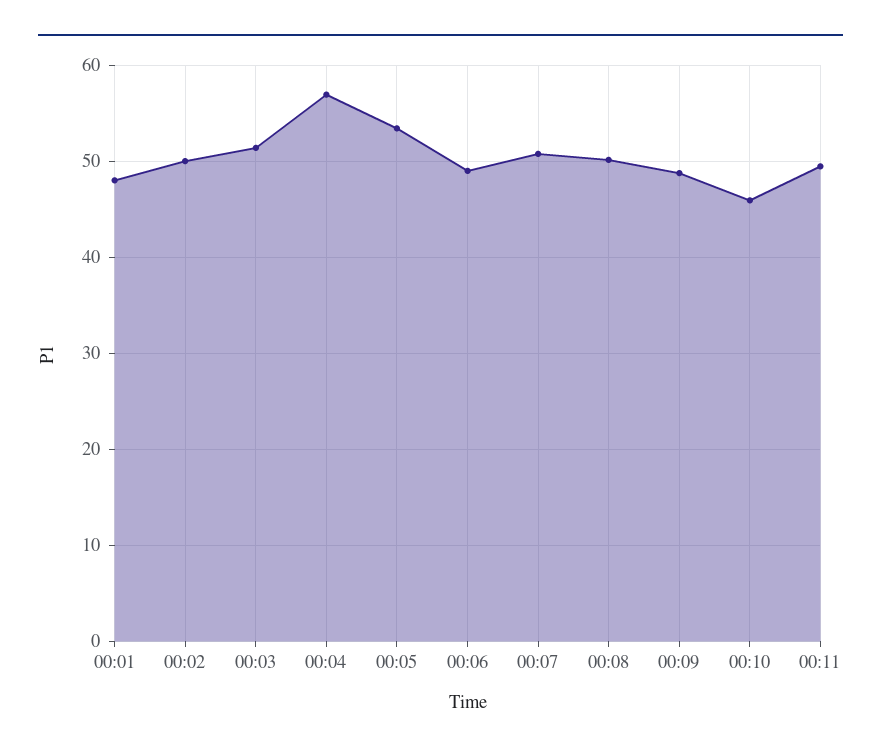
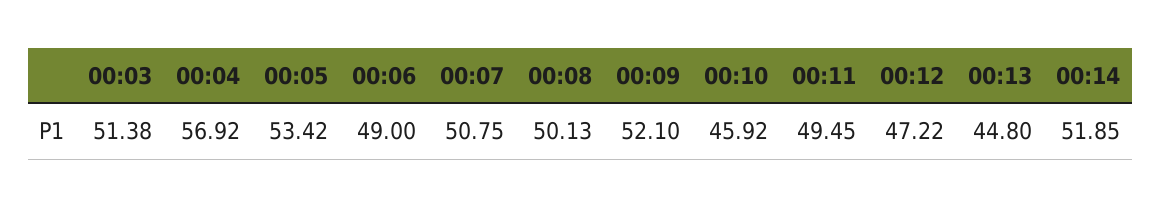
00:01: 48 -> none
00:02: 50 -> none
00:09: 49 -> 52.1
00:12: none -> 47.22
00:13: none -> 44.8
00:14: none -> 51.85

